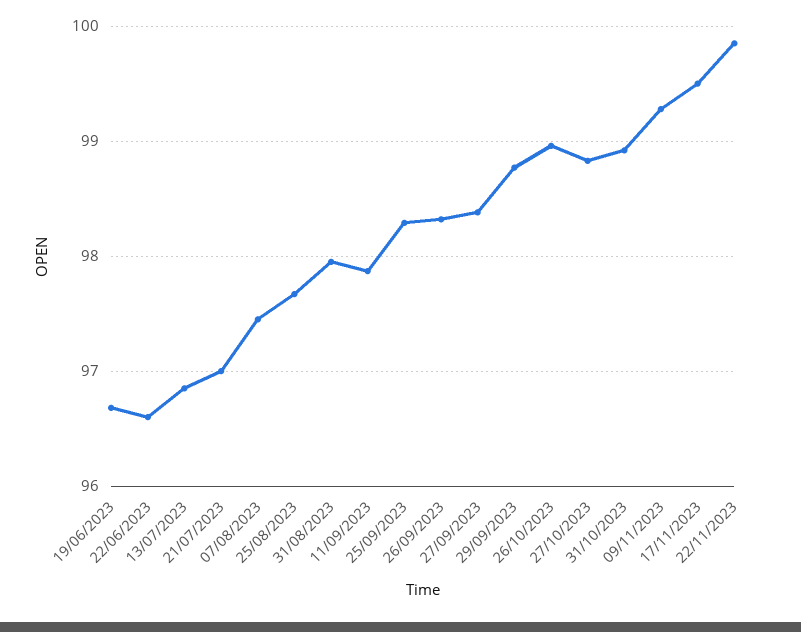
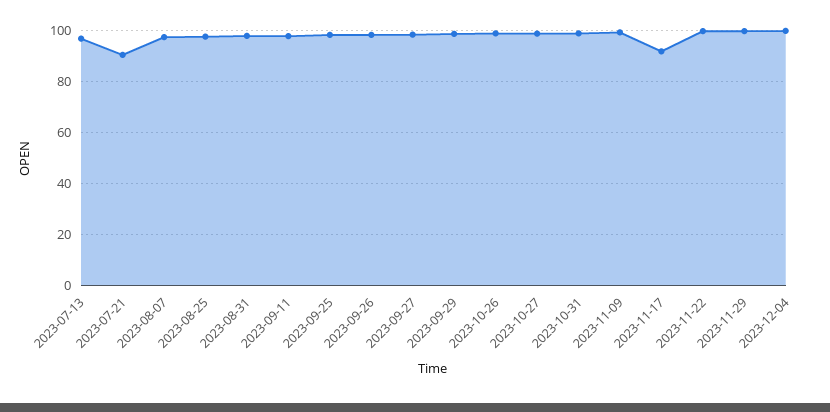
19/06/2023: 96.7 -> none
22/06/2023: 96.6 -> none
21/07/2023: 97 -> 90
17/11/2023: 99.5 -> 92.5
2023-11-29: none -> 100
2023-12-04: none -> 100

